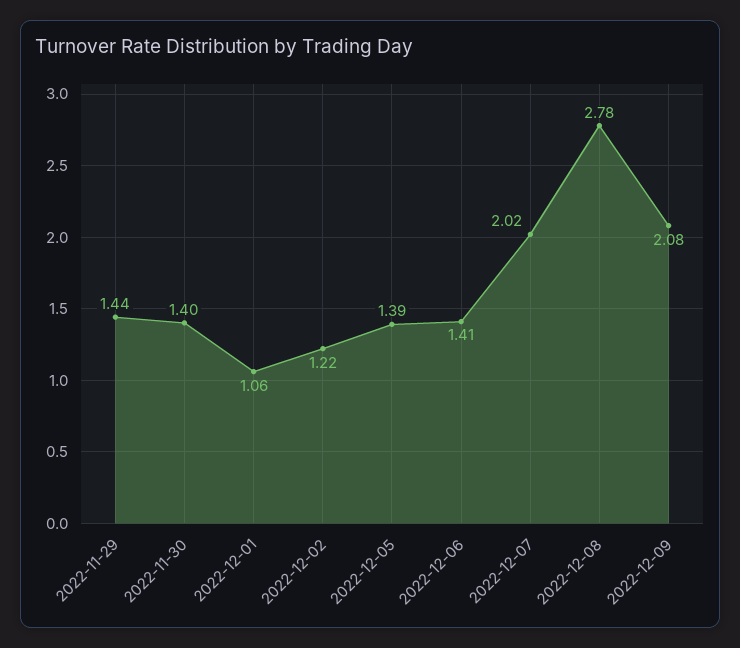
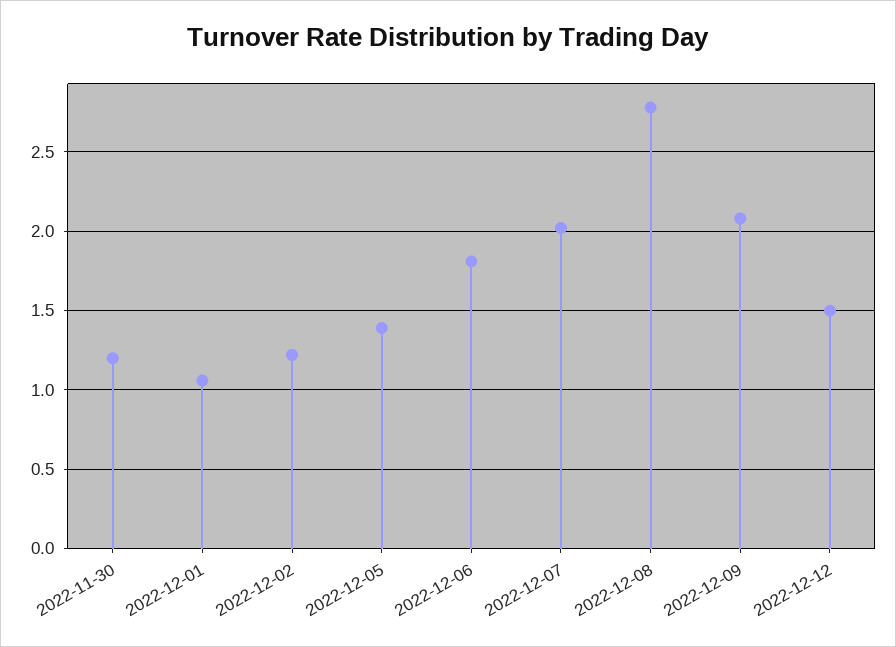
2022-11-29: 1.44 -> none
2022-11-30: 1.4 -> 1.2
2022-12-06: 1.41 -> 1.8
2022-12-12: none -> 1.5

